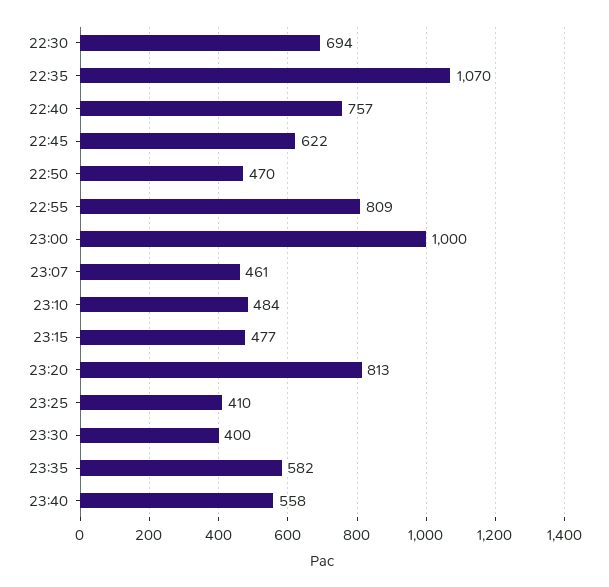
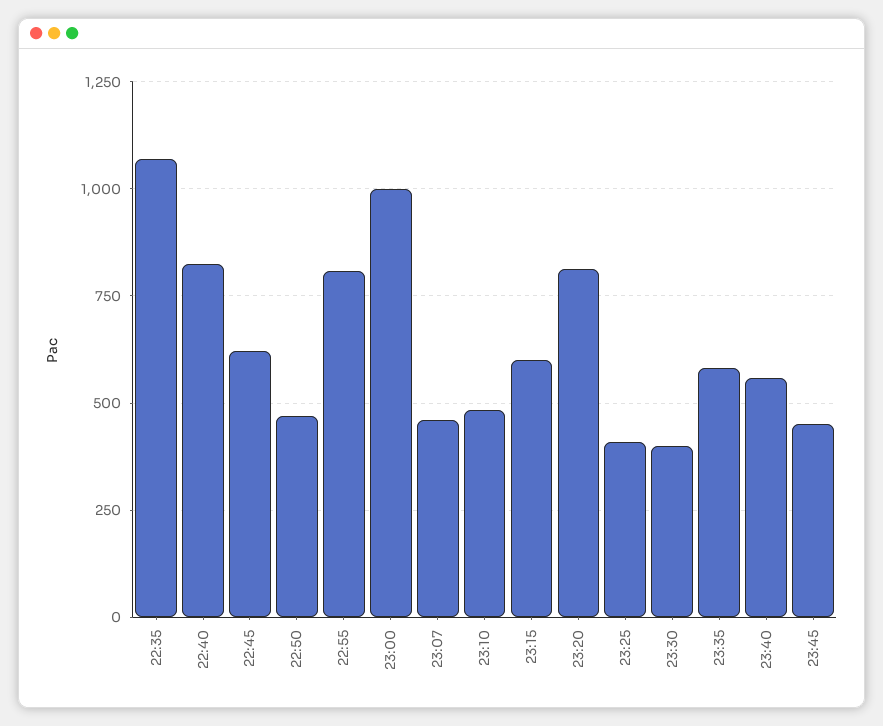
22:30: 694 -> none
22:40: 757 -> 825
23:15: 477 -> 600
23:45: none -> 450

